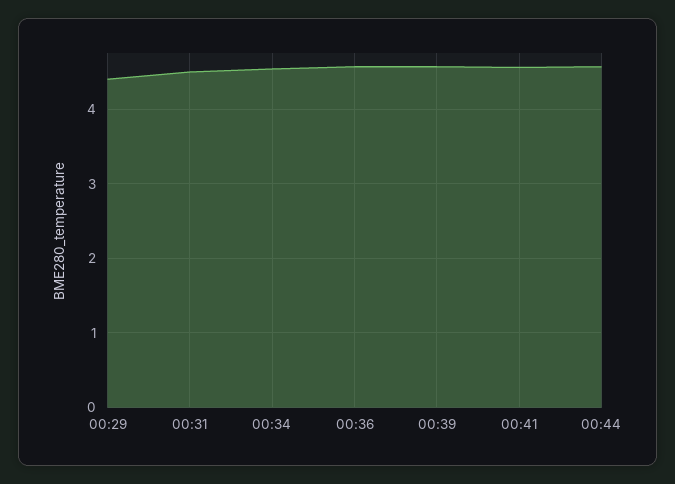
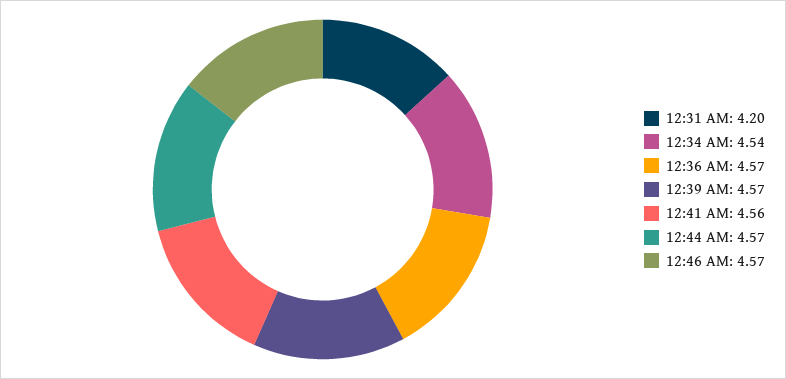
00:29: 4.4 -> none
00:31: 4.5 -> 4.2
12:46 AM: none -> 4.57

